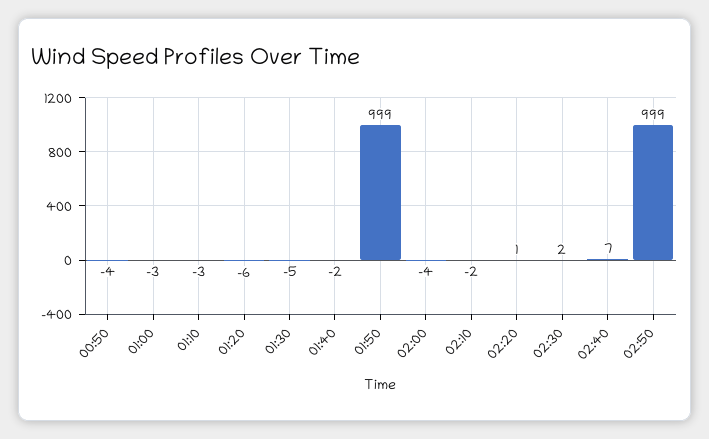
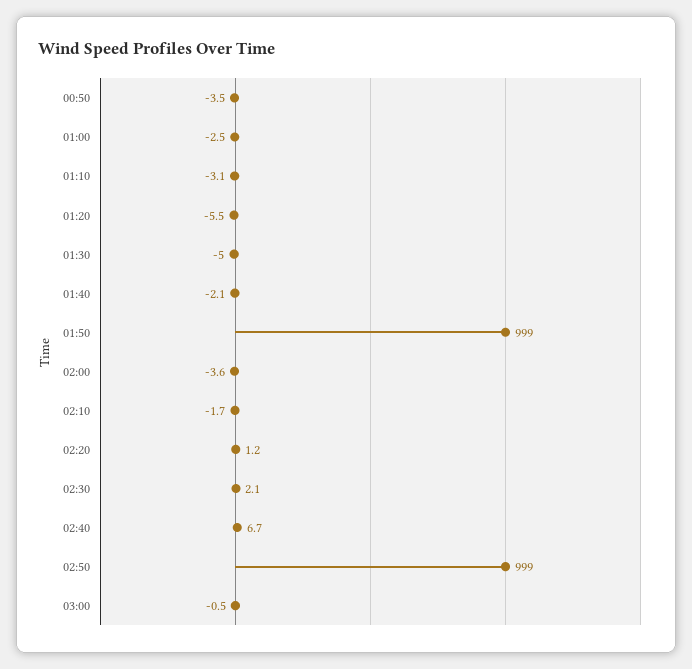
03:00: none -> -0.5

